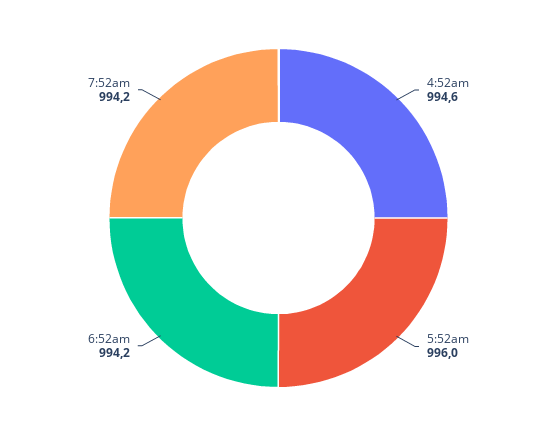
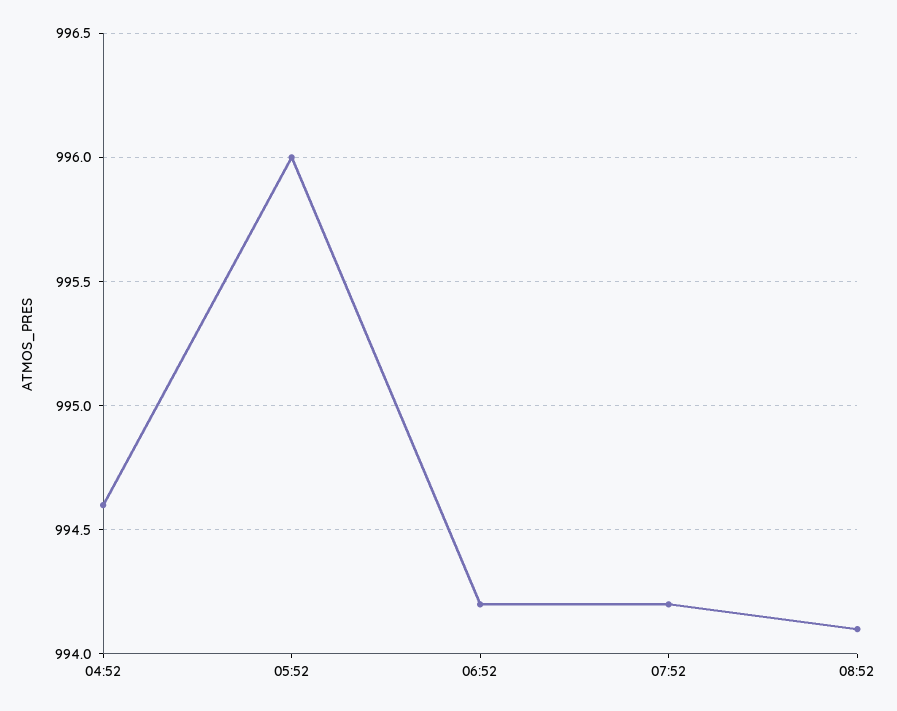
08:52: none -> 994.1

